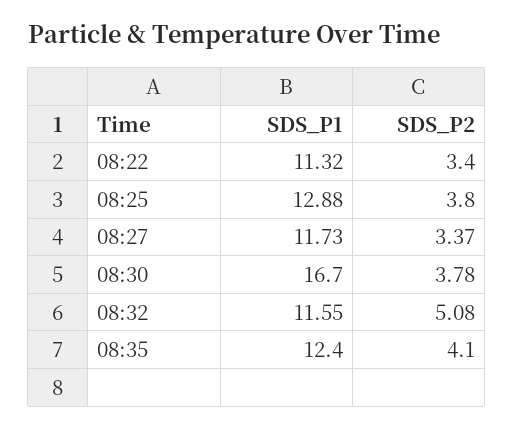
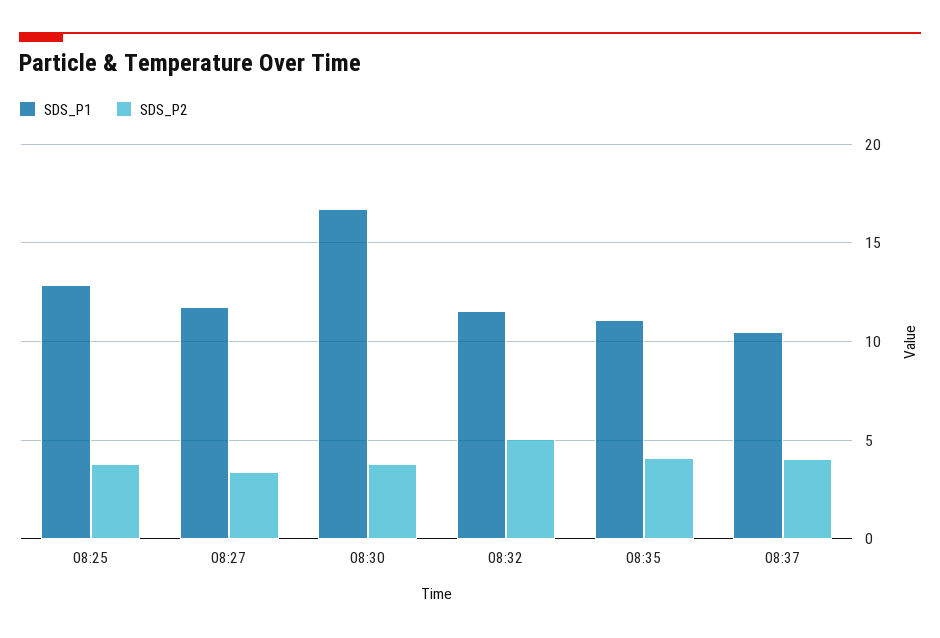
SDS_P1, 08:22: 11.32 -> none
SDS_P2, 08:22: 3.4 -> none
SDS_P1, 08:35: 12.4 -> 11
SDS_P1, 08:37: none -> 10.5
SDS_P2, 08:37: none -> 4

